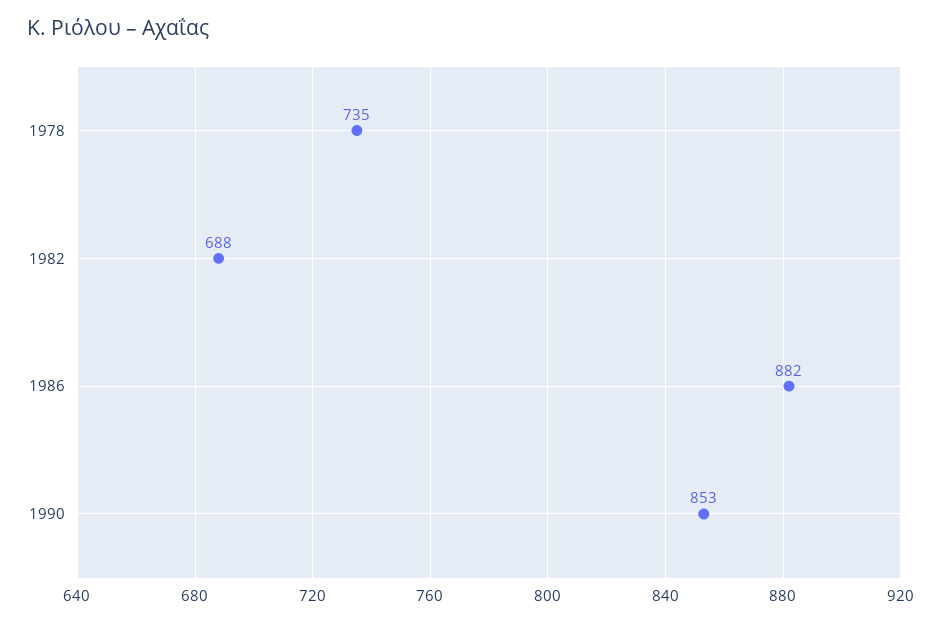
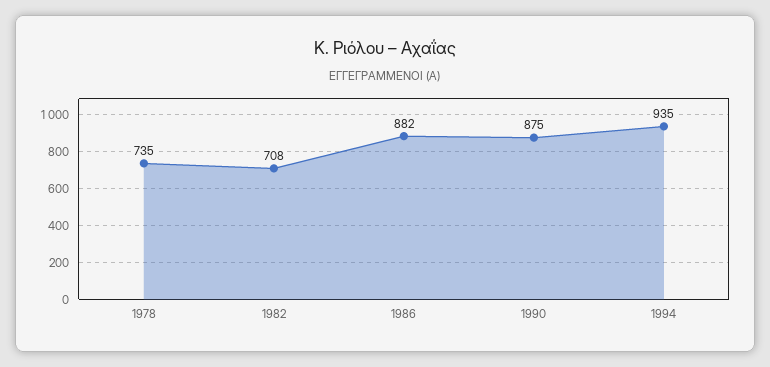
1982: 688 -> 708
1990: 853 -> 875
1994: none -> 935

